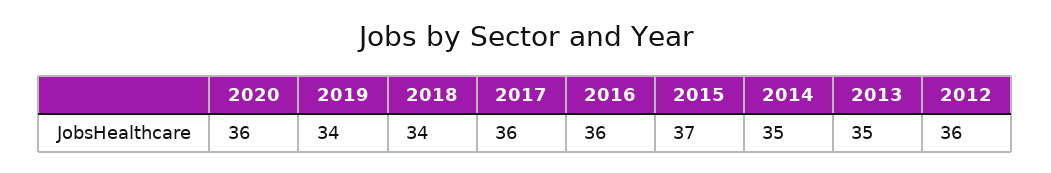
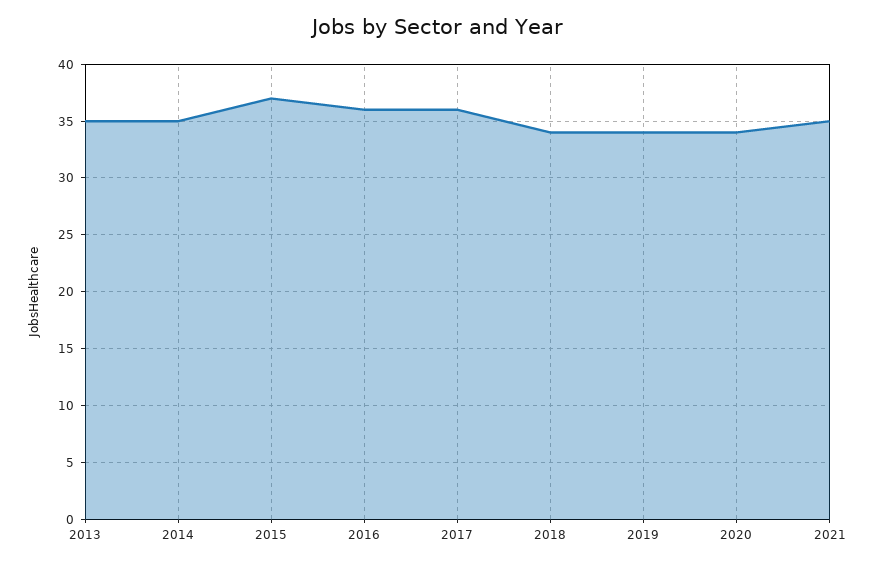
2020: 36 -> 34
2012: 36 -> none
2021: none -> 35

